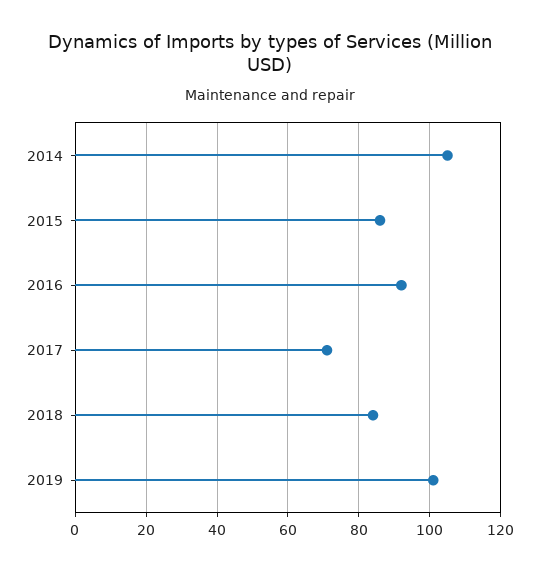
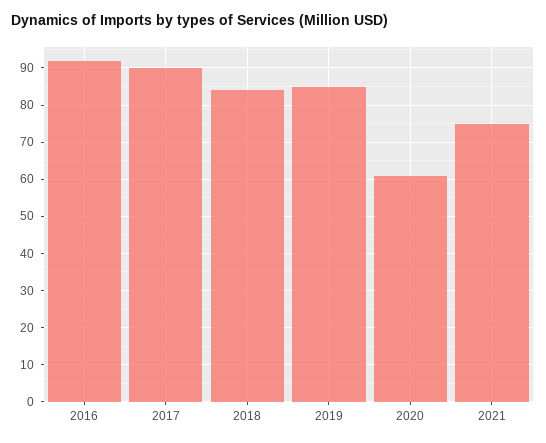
2014: 105 -> none
2015: 85 -> none
2017: 70 -> 90
2019: 100 -> 85
2020: none -> 60
2021: none -> 75

